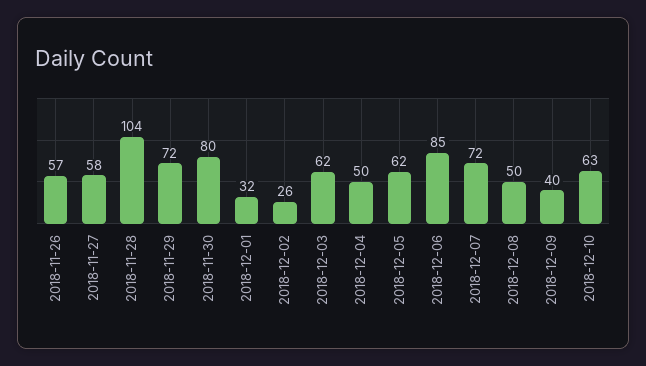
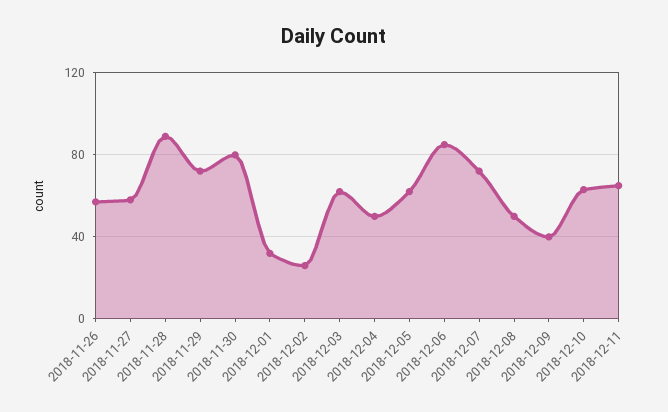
2018-11-28: 104 -> 90
2018-12-11: none -> 65

